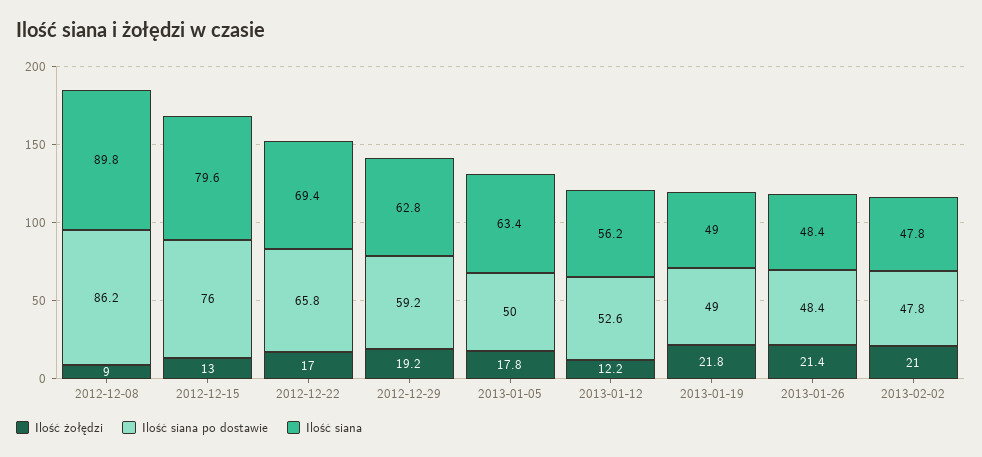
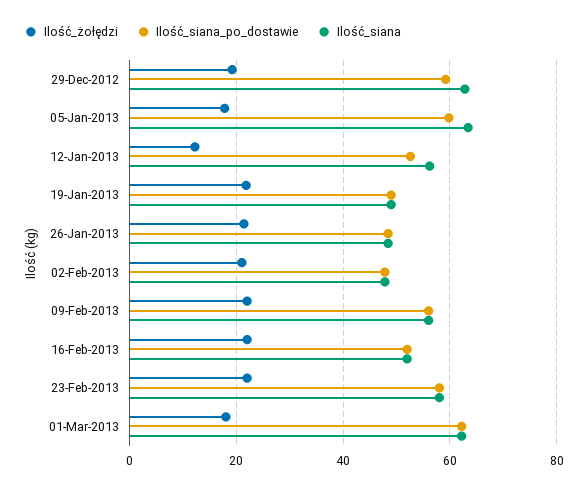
Ilość żołędzi, 2012-12-08: 9 -> none
Ilość siana po dostawie, 2012-12-08: 86.2 -> none
Ilość siana, 2012-12-08: 89.8 -> none
Ilość żołędzi, 2012-12-15: 13 -> none
Ilość siana po dostawie, 2012-12-15: 76 -> none
Ilość siana, 2012-12-15: 79.6 -> none
Ilość żołędzi, 2012-12-22: 17 -> none
Ilość siana po dostawie, 2012-12-22: 65.8 -> none
Ilość siana, 2012-12-22: 69.4 -> none
Ilość siana po dostawie, 2013-01-05: 50 -> 60
Ilość żołędzi, 09-Feb-2013: none -> 22
Ilość siana po dostawie, 09-Feb-2013: none -> 56
Ilość siana, 09-Feb-2013: none -> 56
Ilość żołędzi, 16-Feb-2013: none -> 22
Ilość siana po dostawie, 16-Feb-2013: none -> 52
Ilość siana, 16-Feb-2013: none -> 52
Ilość żołędzi, 23-Feb-2013: none -> 22
Ilość siana po dostawie, 23-Feb-2013: none -> 58
Ilość siana, 23-Feb-2013: none -> 58
Ilość żołędzi, 01-Mar-2013: none -> 18
Ilość siana po dostawie, 01-Mar-2013: none -> 62
Ilość siana, 01-Mar-2013: none -> 62

